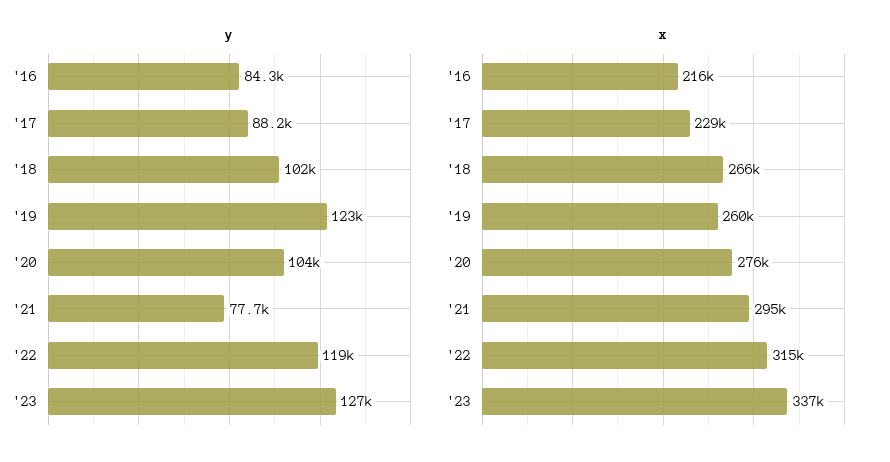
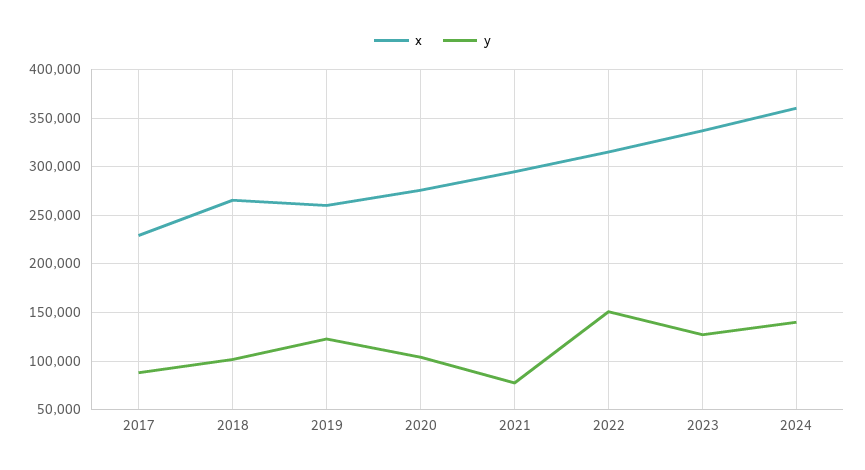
y, '16: 84300 -> none
y, '22: 119000 -> 150000
x, '16: 216000 -> none
x, 2024: none -> 360000
y, 2024: none -> 140000

